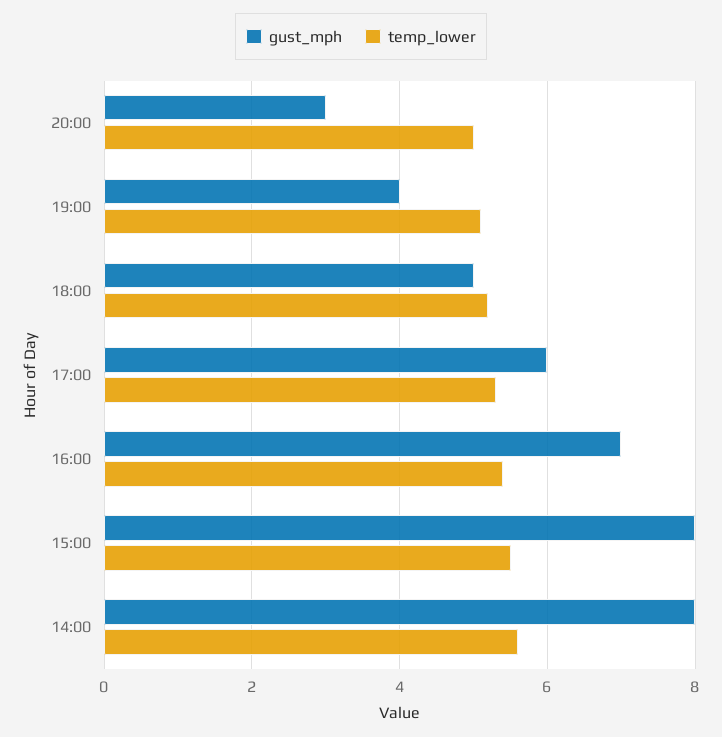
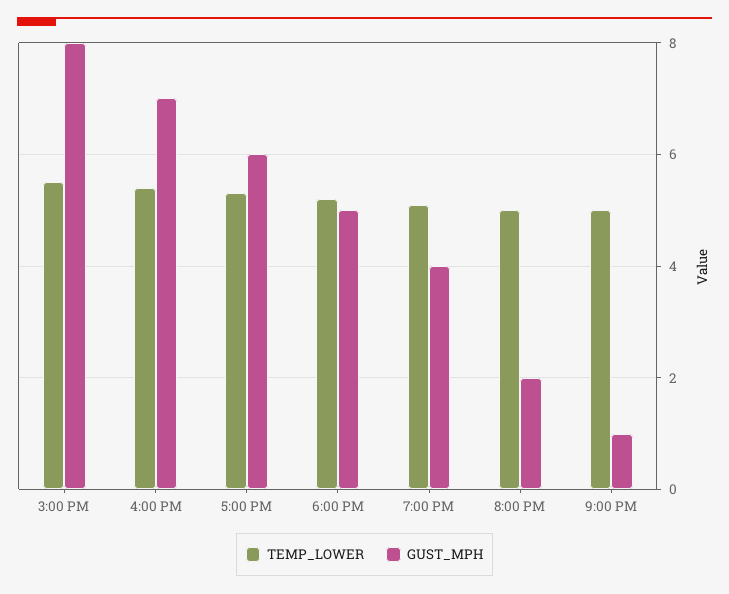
gust_mph, 20:00: 3 -> 2
gust_mph, 14:00: 8 -> none
temp_lower, 14:00: 5.5 -> none
temp_lower, 9:00 PM: none -> 5
gust_mph, 9:00 PM: none -> 1

